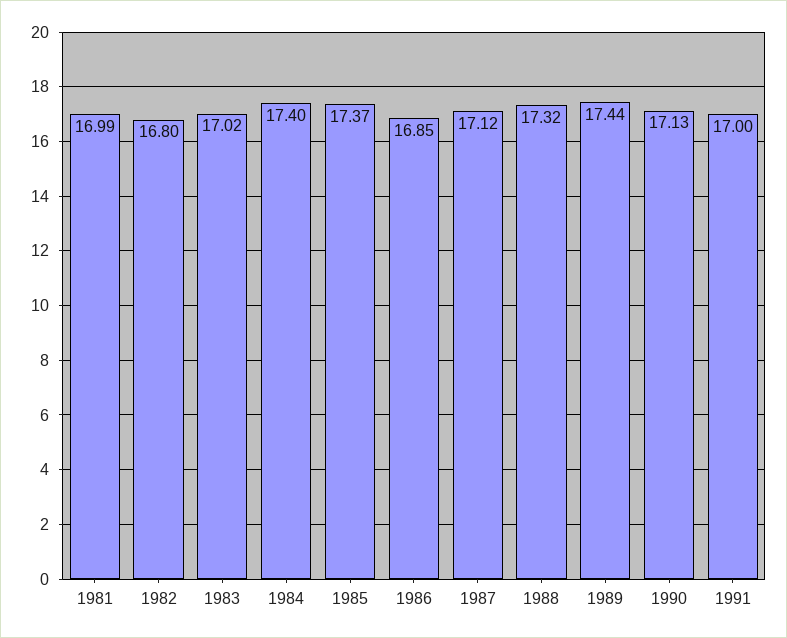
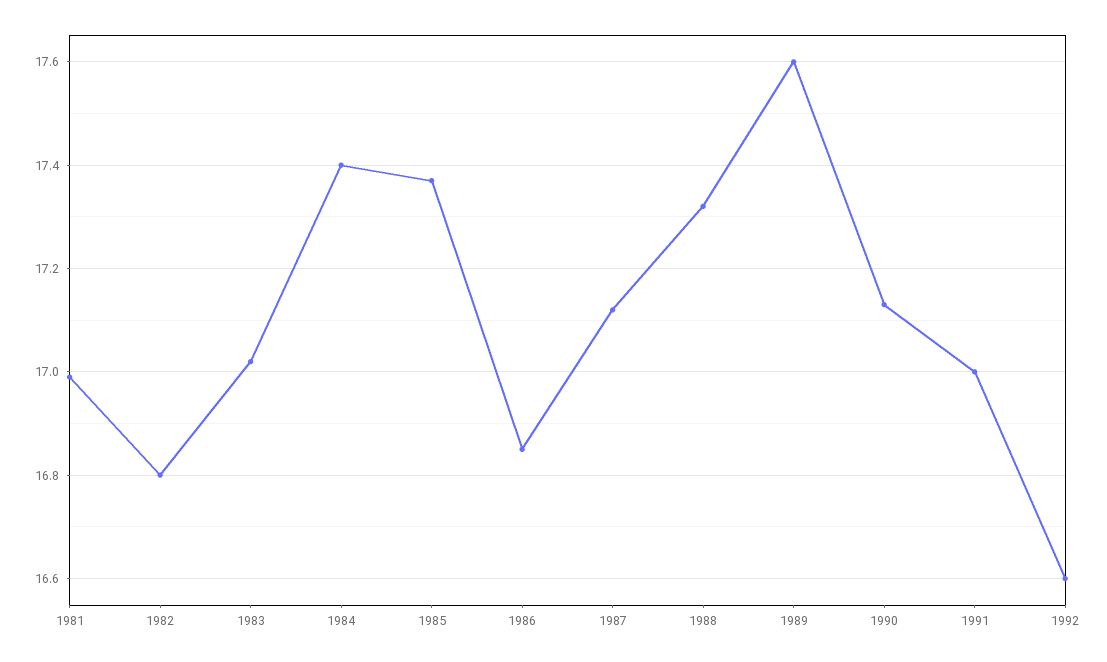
1989: 17.44 -> 17.6
1992: none -> 16.6

